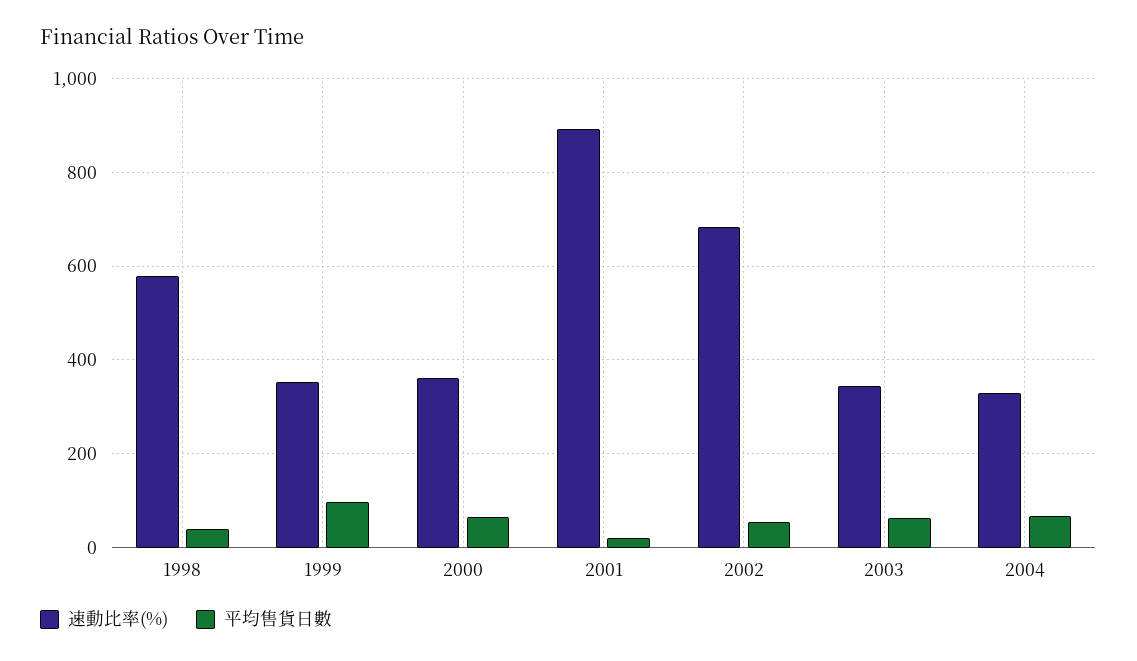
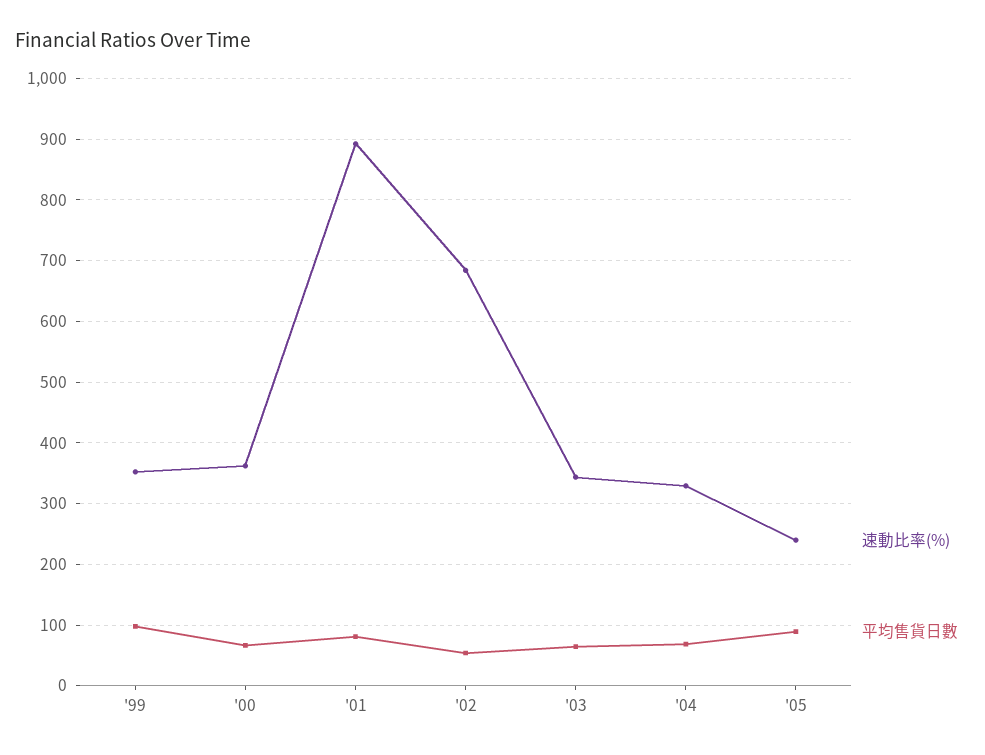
速動比率(%), 1998: 580 -> none
平均售貨日數, 1998: 40 -> none
平均售貨日數, 2001: 20 -> 80
速動比率(%), '05: none -> 240
平均售貨日數, '05: none -> 90

